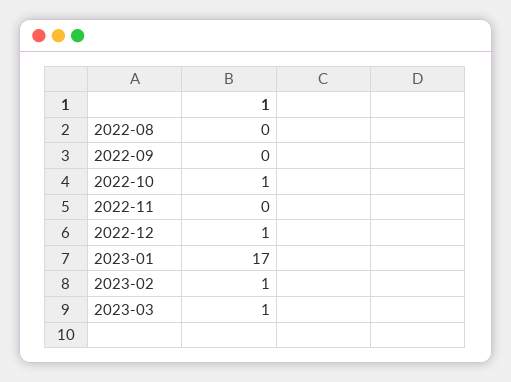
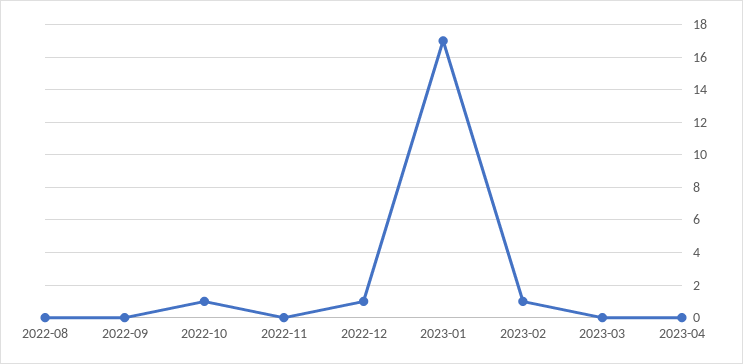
2023-03: 1 -> 0
2023-04: none -> 0

